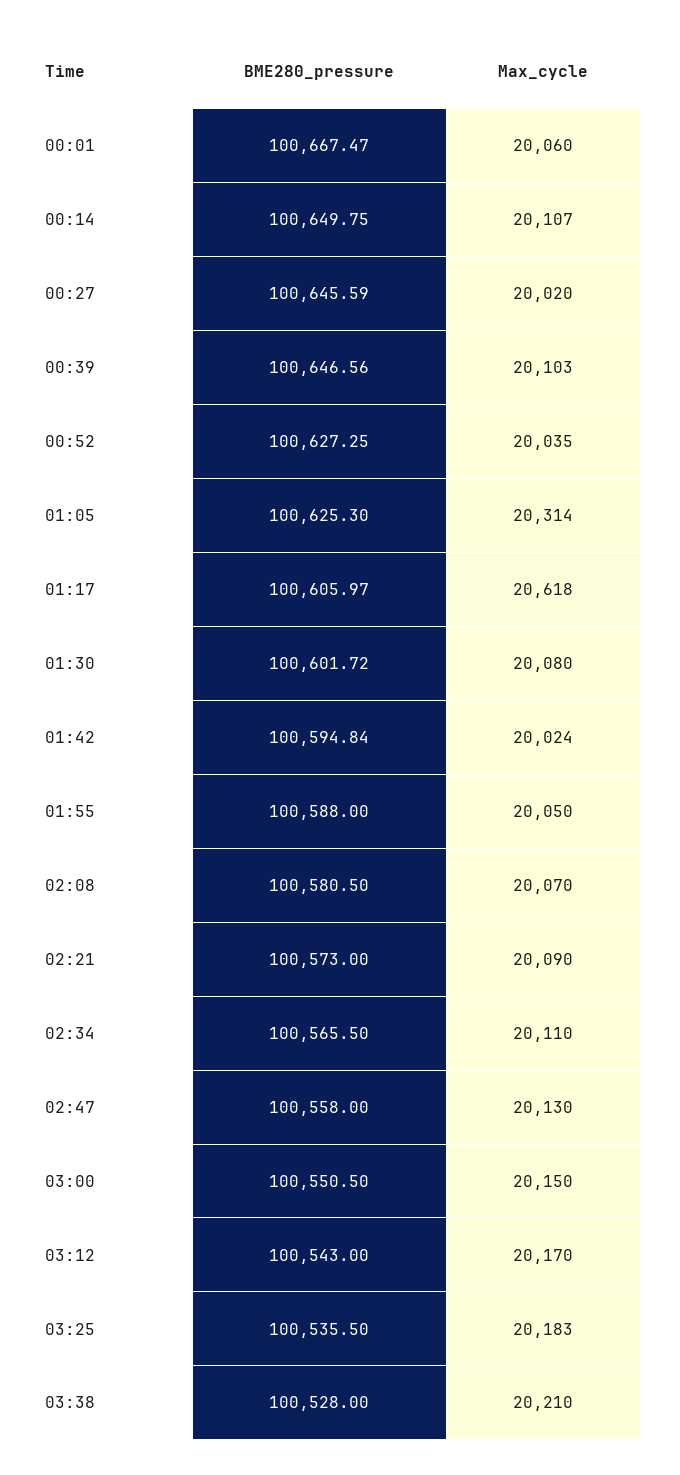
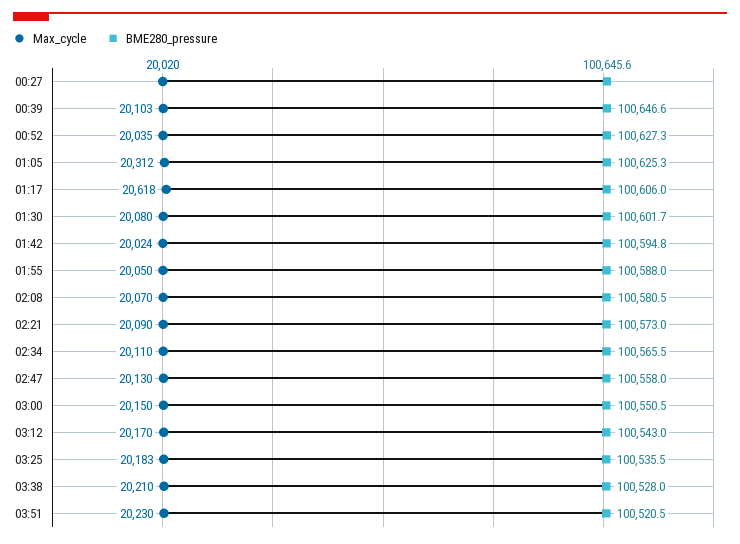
BME280_pressure, 00:01: 100667.47 -> none
Max_cycle, 00:01: 20060 -> none
BME280_pressure, 00:14: 100649.75 -> none
Max_cycle, 00:14: 20107 -> none
Max_cycle, 01:05: 20314 -> 20312
Max_cycle, 03:51: none -> 20230
BME280_pressure, 03:51: none -> 100520.5

